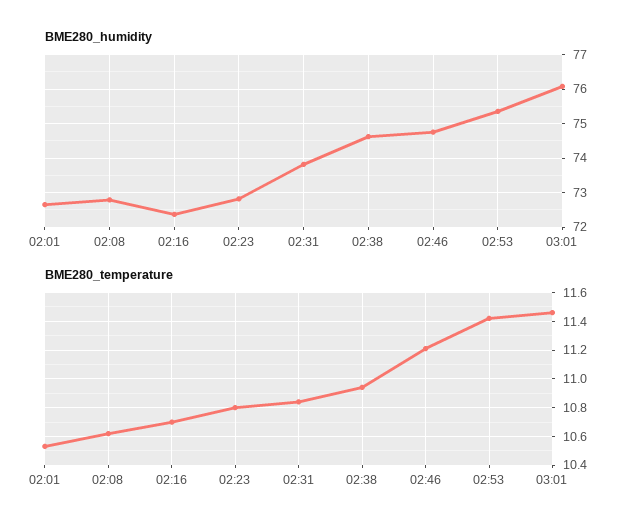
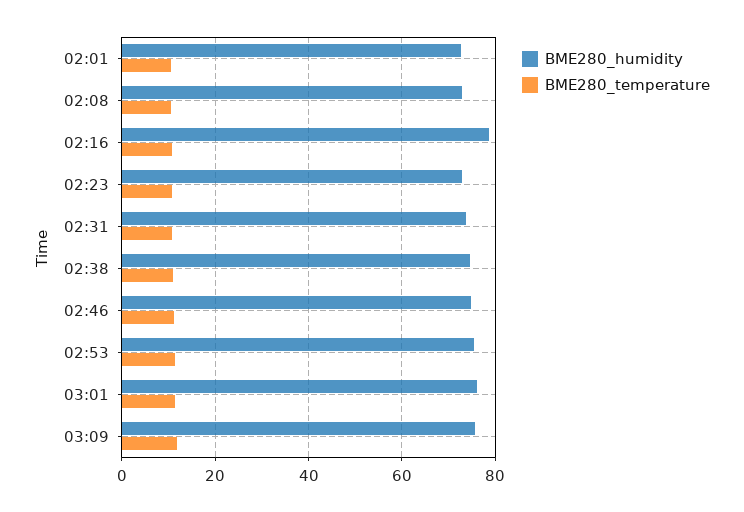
BME280_humidity, 02:16: 72.4 -> 78
BME280_humidity, 03:09: none -> 76
BME280_temperature, 03:09: none -> 12

